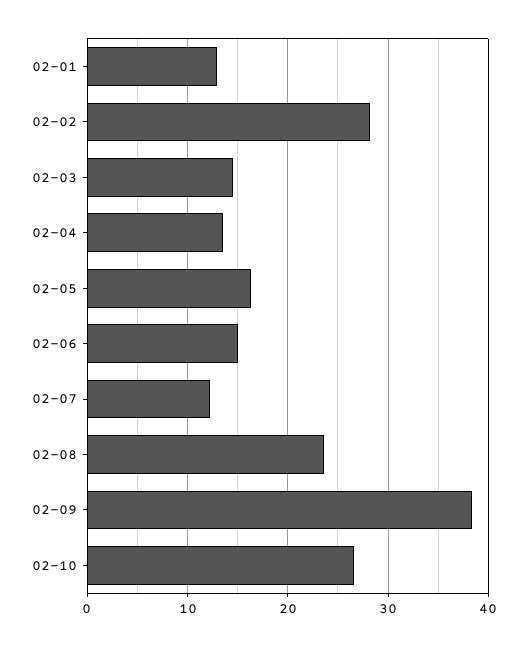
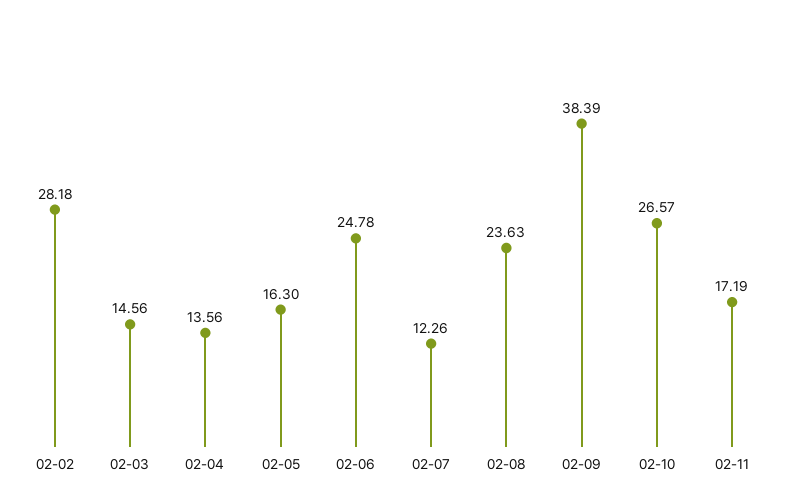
02-01: 13 -> none
02-06: 15 -> 24.78
02-11: none -> 17.19

